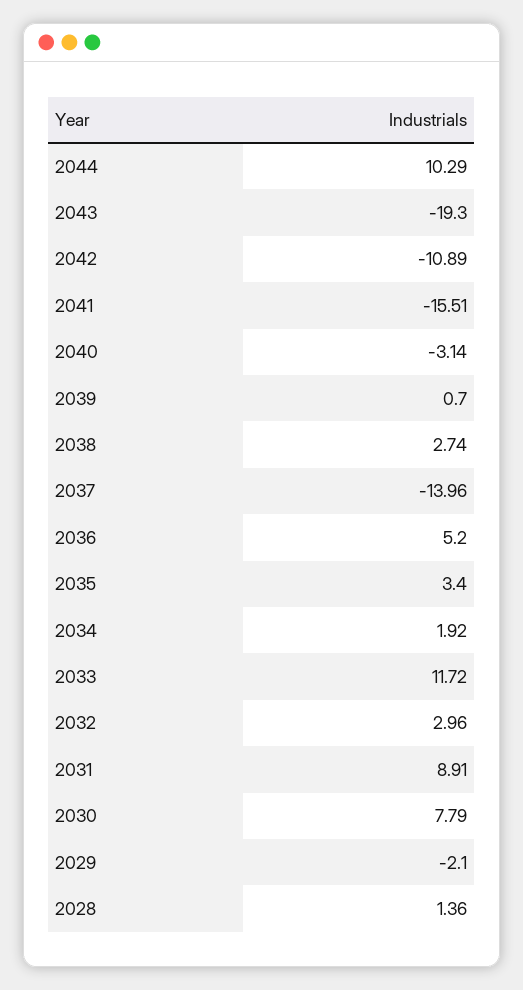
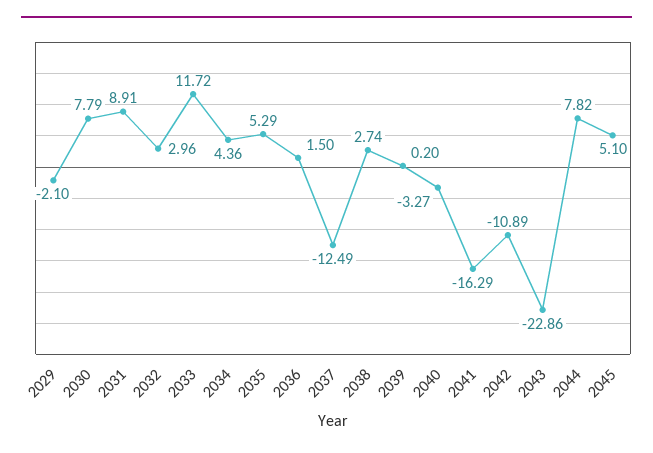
2044: 10.29 -> 7.82
2043: -19.3 -> -22.86
2041: -15.51 -> -16.29
2040: -3.14 -> -3.27
2039: 0.7 -> 0.2
2037: -13.96 -> -12.49
2036: 5.2 -> 1.5
2035: 3.4 -> 5.29
2034: 1.92 -> 4.36
2028: 1.36 -> none
2045: none -> 5.1

